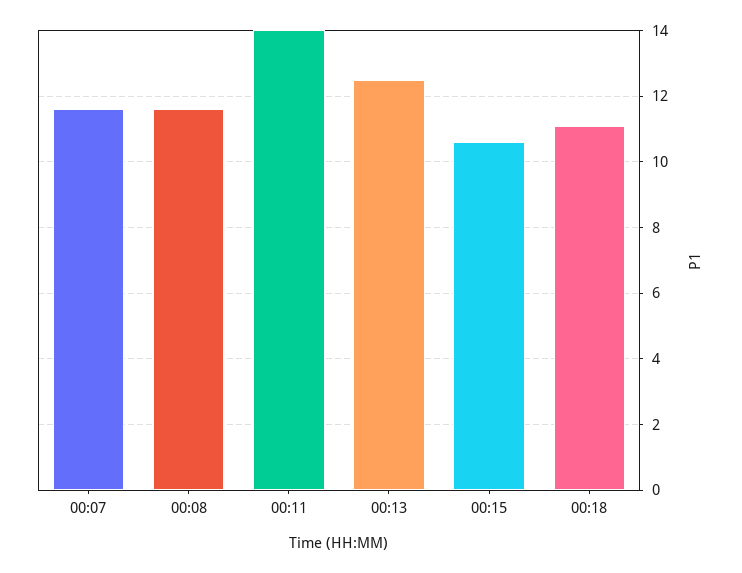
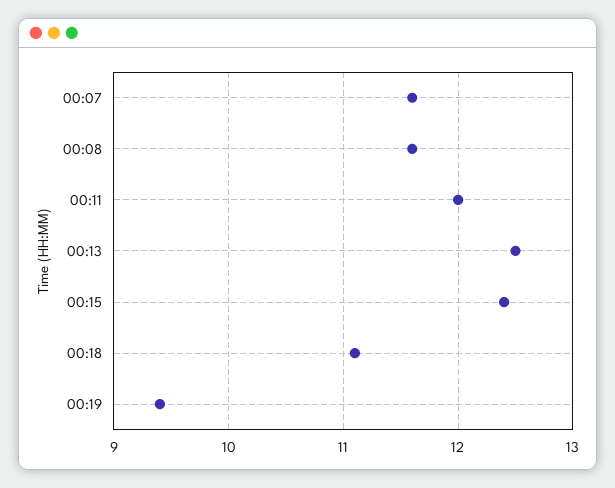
00:11: 14 -> 12
00:15: 10.5 -> 12.4
00:19: none -> 9.4

